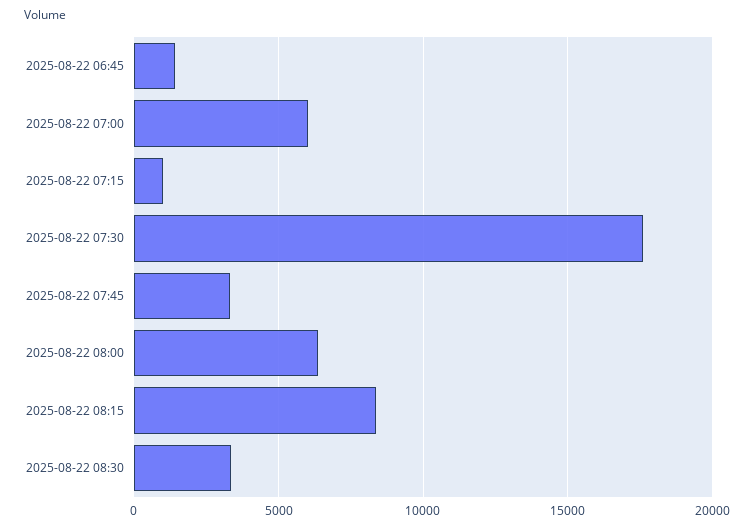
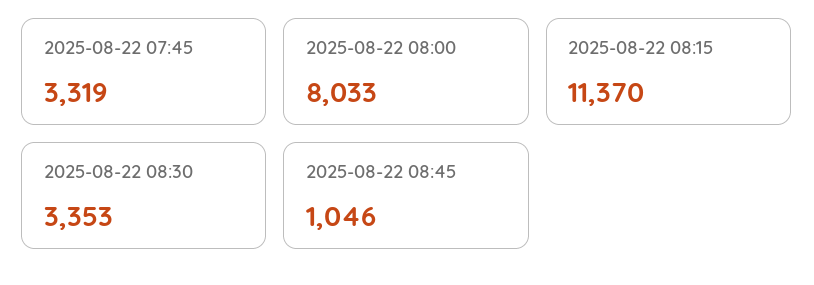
2025-08-22 06:45: 1500 -> none
2025-08-22 07:00: 6000 -> none
2025-08-22 07:15: 1000 -> none
2025-08-22 07:30: 17500 -> none
2025-08-22 08:00: 6500 -> 8033
2025-08-22 08:15: 8500 -> 11370
2025-08-22 08:45: none -> 1046

